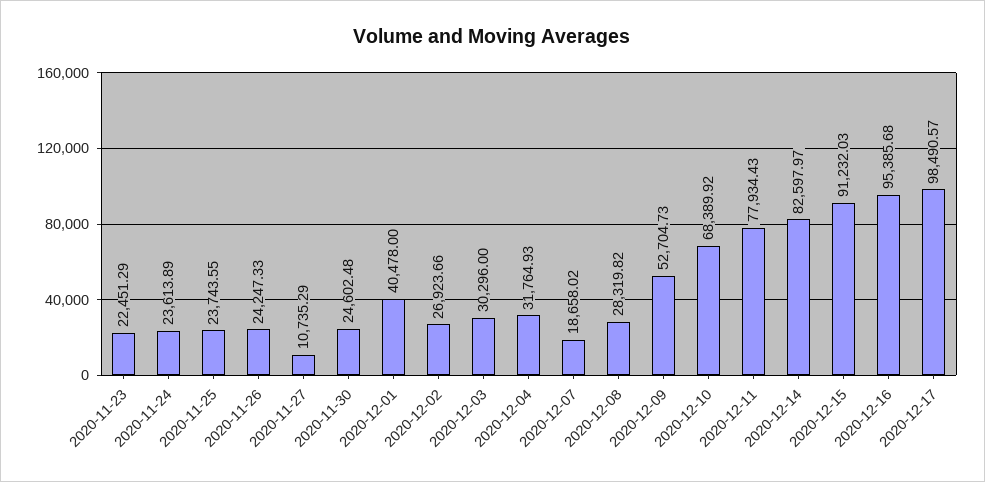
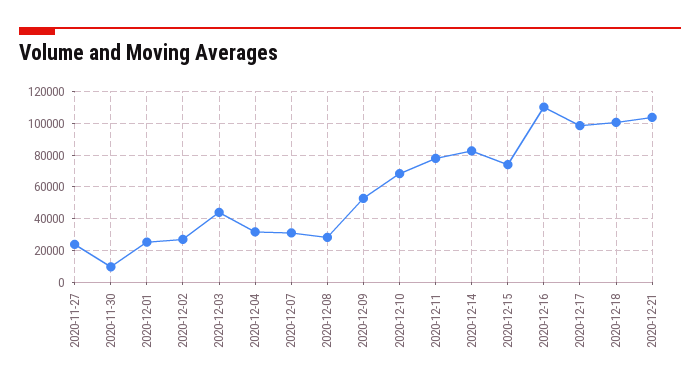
2020-11-23: 22451.29 -> none
2020-11-24: 23613.89 -> none
2020-11-25: 23743.55 -> none
2020-11-26: 24247.33 -> none
2020-11-27: 10735.29 -> 25000
2020-11-30: 24602.48 -> 10000
2020-12-01: 40478 -> 25000
2020-12-03: 30296 -> 45000
2020-12-07: 18658.02 -> 30000
2020-12-15: 91232.03 -> 75000
2020-12-16: 95385.68 -> 110000
2020-12-18: none -> 100000
2020-12-21: none -> 105000

